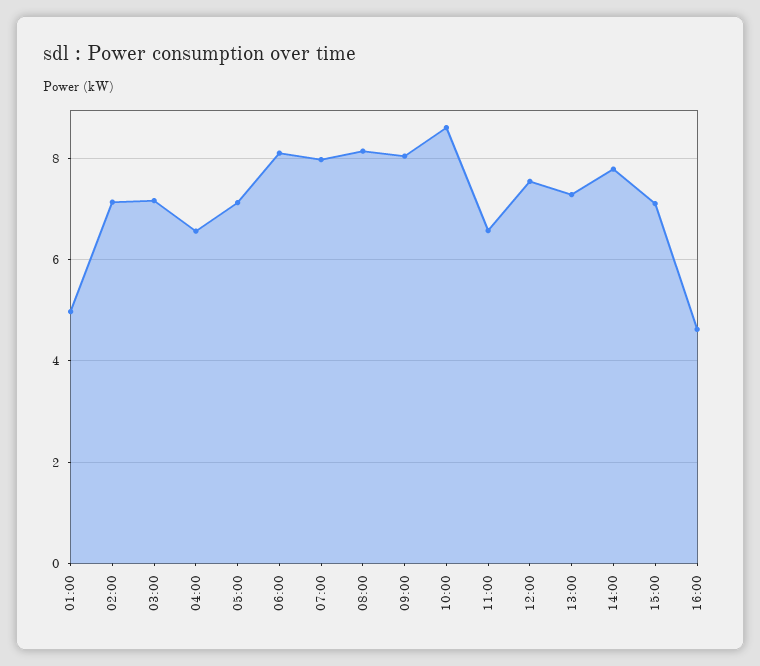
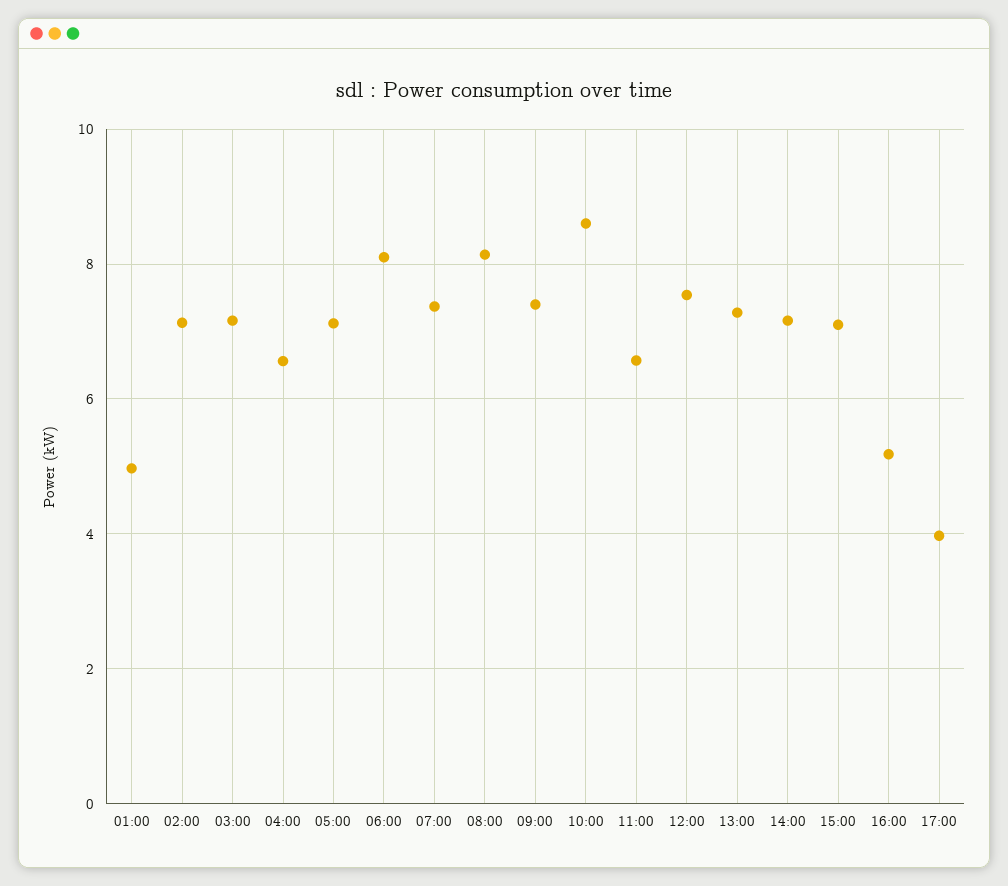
07:00: 8 -> 7.4
09:00: 8 -> 7.4
14:00: 7.8 -> 7.2
16:00: 4.6 -> 5.2
17:00: none -> 4

